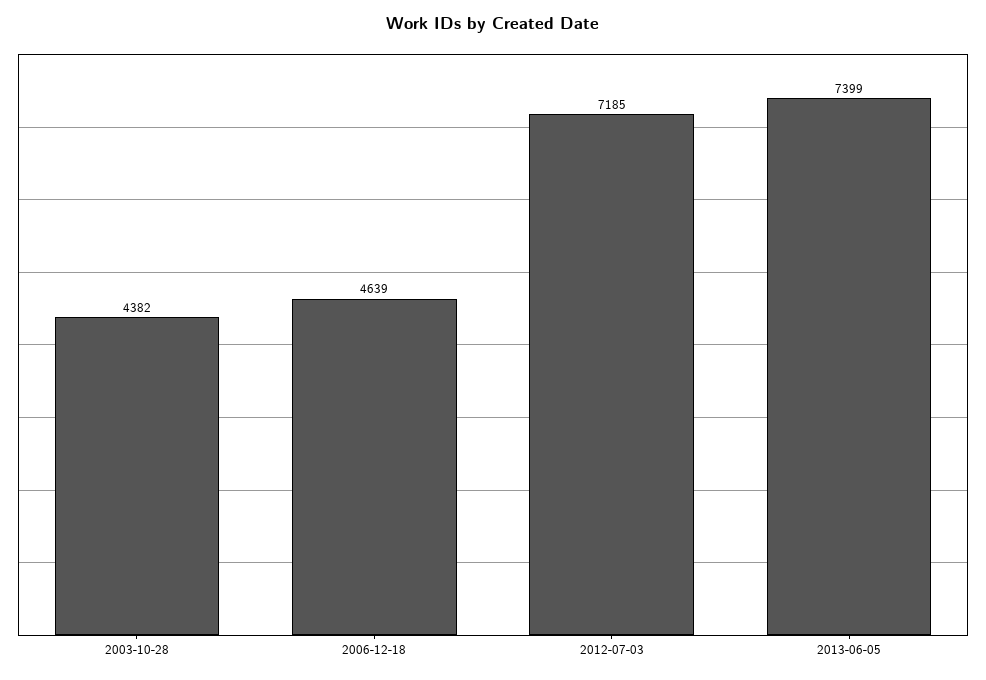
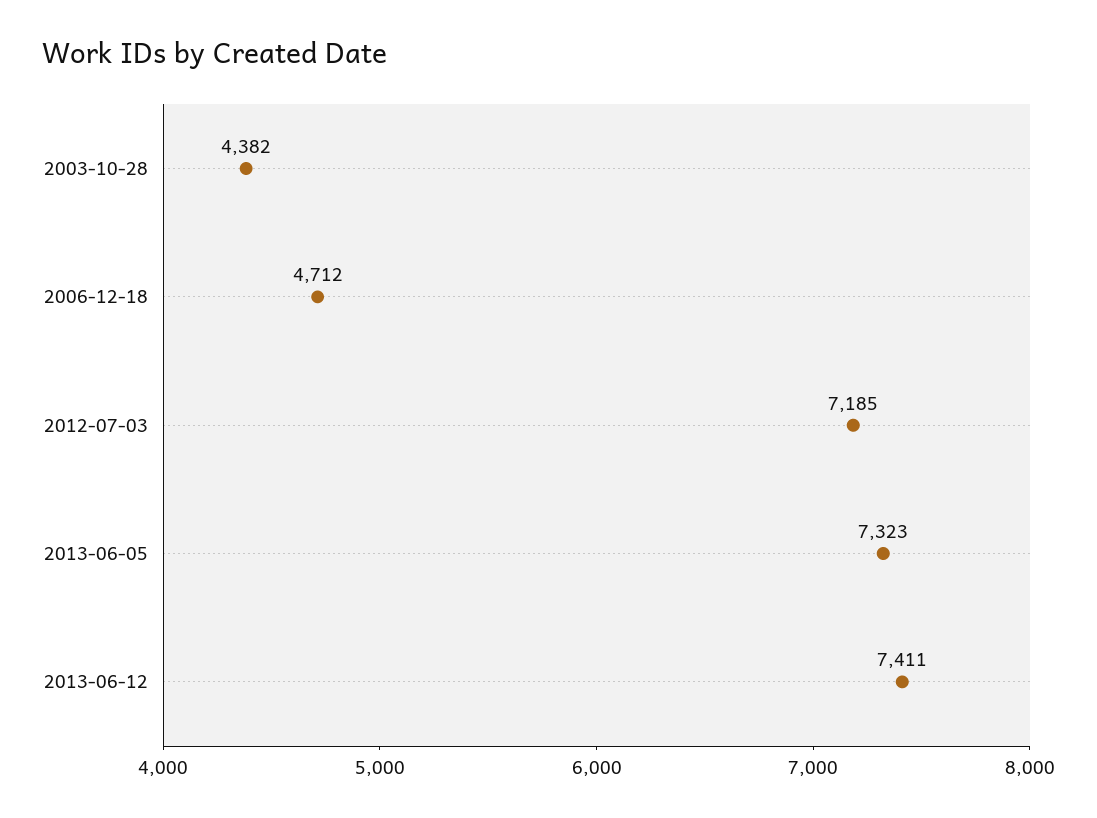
2006-12-18: 4639 -> 4712
2013-06-05: 7399 -> 7323
2013-06-12: none -> 7411

